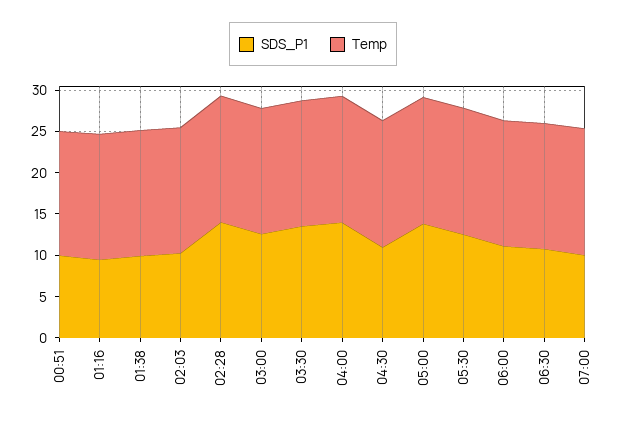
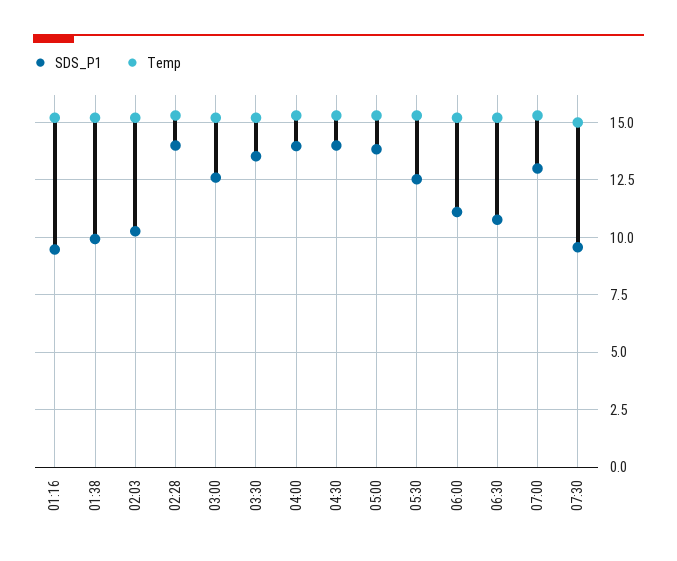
SDS_P1, 00:51: 10 -> none
Temp, 00:51: 15 -> none
SDS_P1, 04:30: 11 -> 14
SDS_P1, 07:00: 10 -> 13
SDS_P1, 07:30: none -> 9.5
Temp, 07:30: none -> 15

